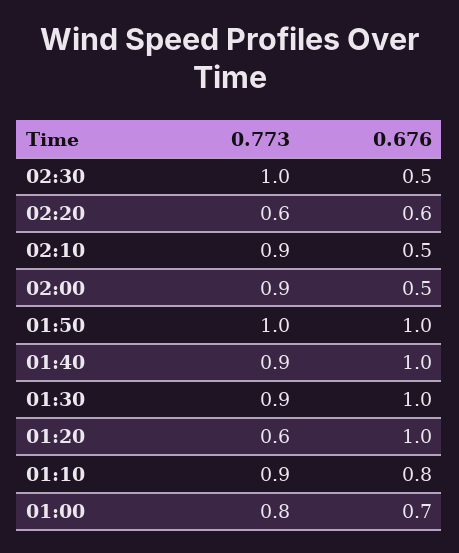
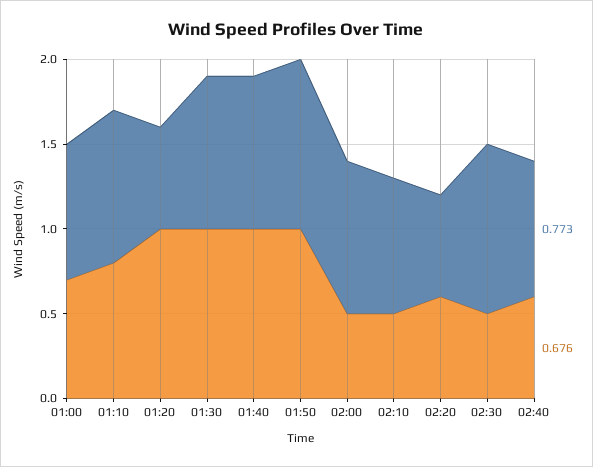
0.773, 02:10: 0.9 -> 0.8
0.773, 02:40: none -> 0.8
0.676, 02:40: none -> 0.6

